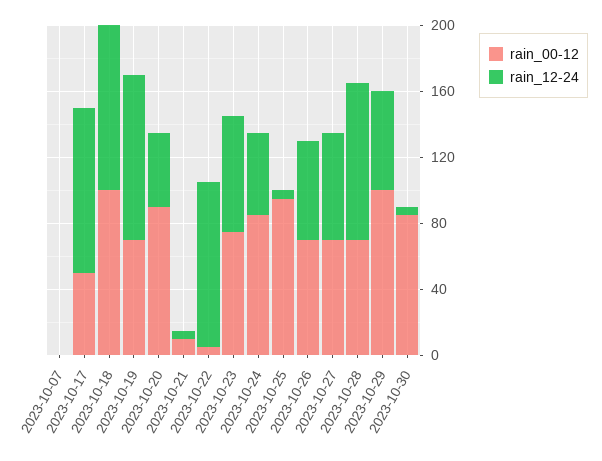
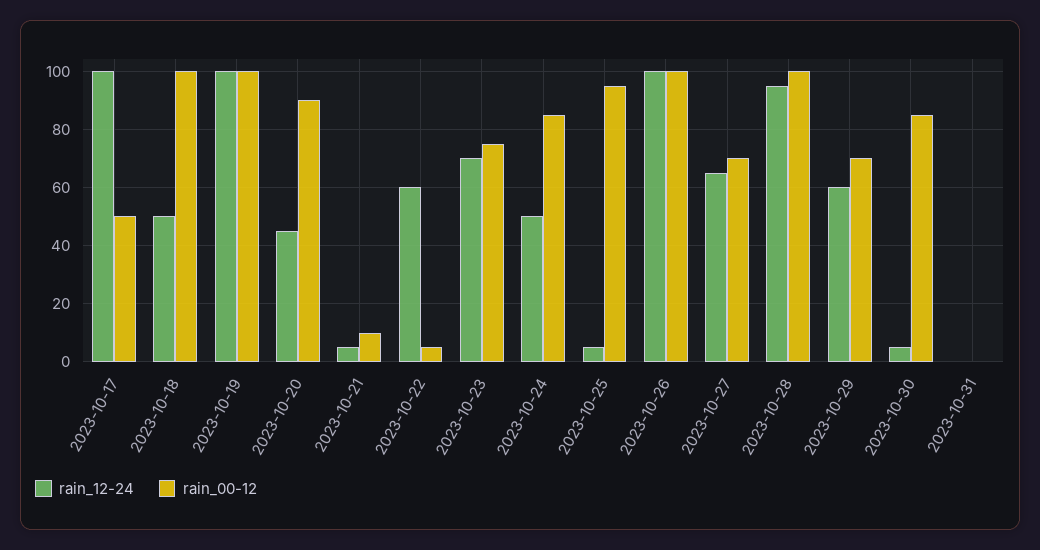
rain_00-12, 2023-10-07: 0 -> none
rain_12-24, 2023-10-07: 0 -> none
rain_12-24, 2023-10-18: 100 -> 50
rain_00-12, 2023-10-19: 70 -> 100
rain_12-24, 2023-10-22: 100 -> 60
rain_00-12, 2023-10-26: 70 -> 100
rain_12-24, 2023-10-26: 60 -> 100
rain_00-12, 2023-10-28: 70 -> 100
rain_00-12, 2023-10-29: 100 -> 70
rain_12-24, 2023-10-31: none -> 0
rain_00-12, 2023-10-31: none -> 0

